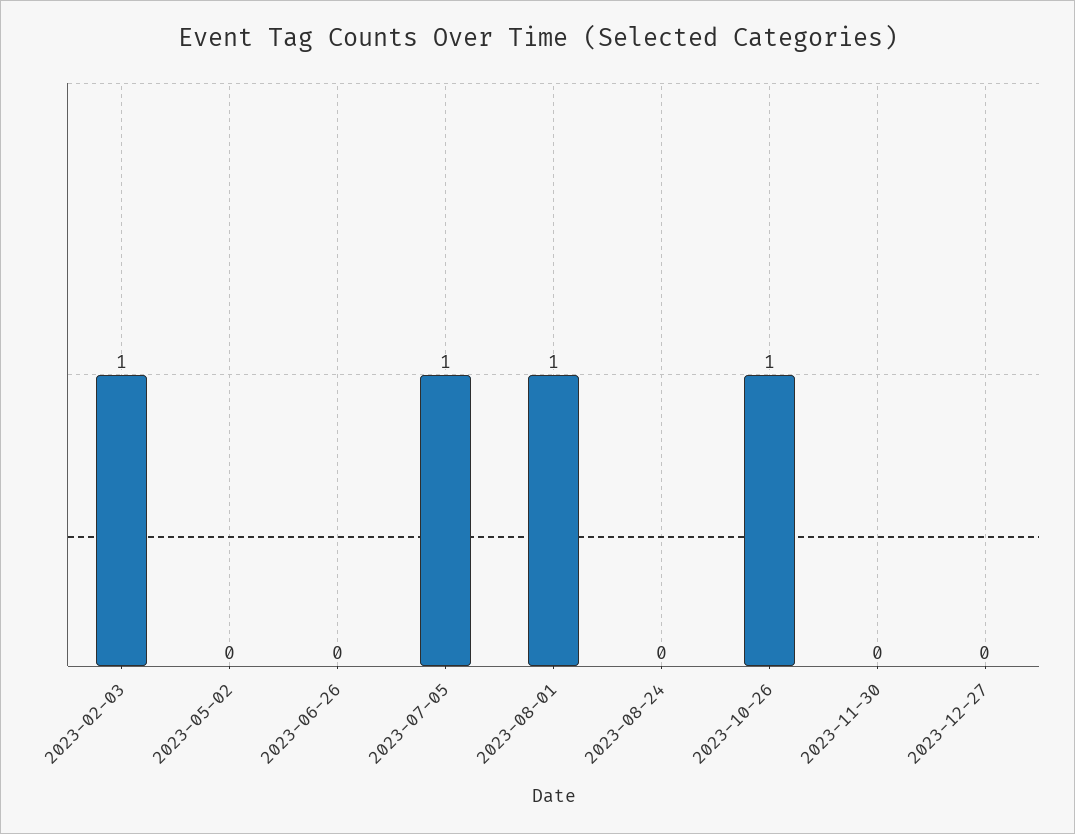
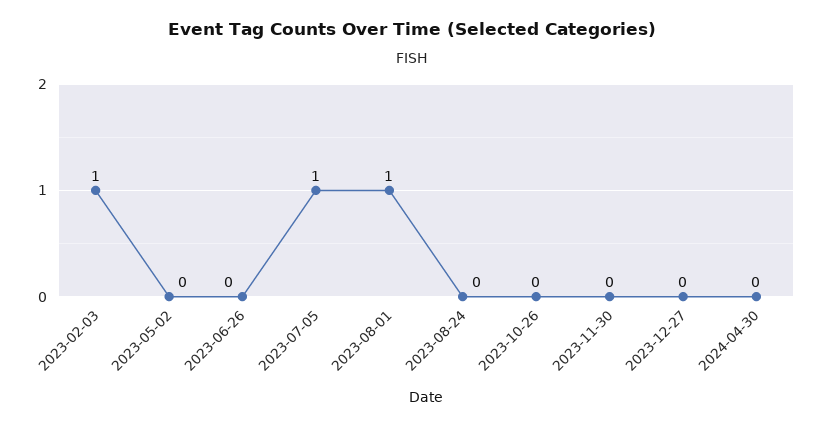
2023-10-26: 1 -> 0
2024-04-30: none -> 0

